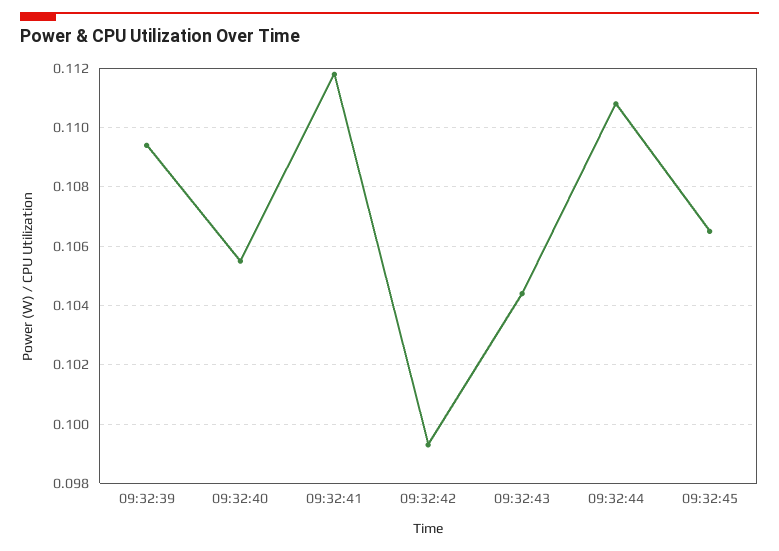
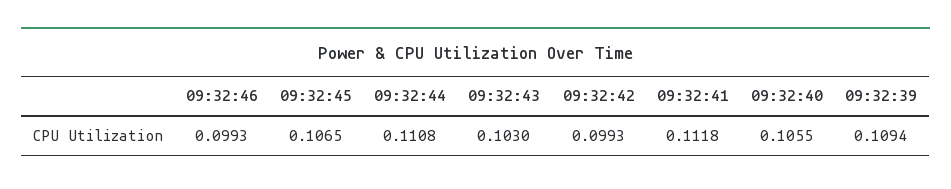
09:32:43: 0.1045 -> 0.103
09:32:46: none -> 0.0993

